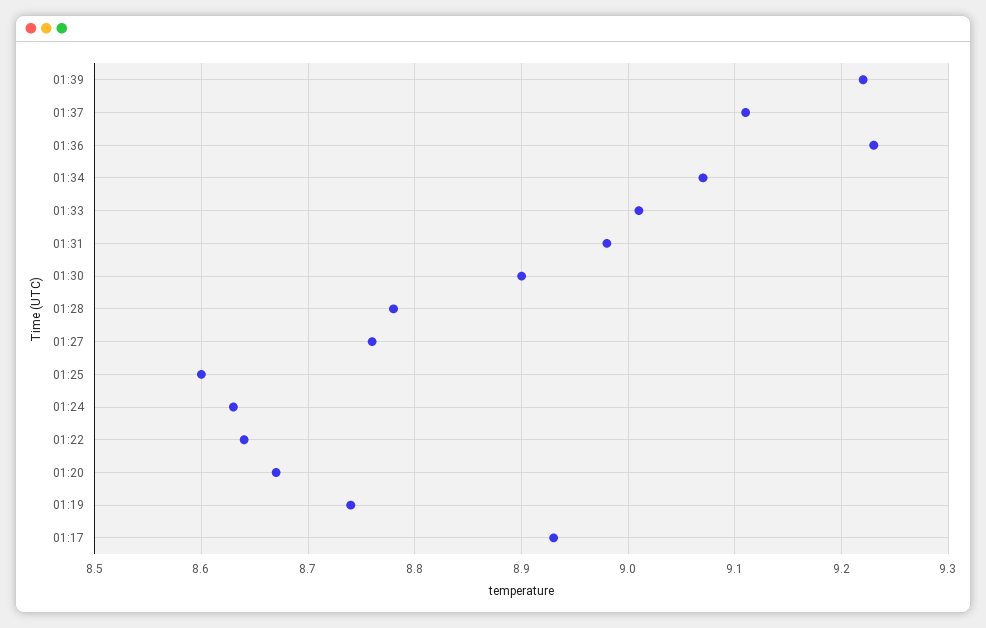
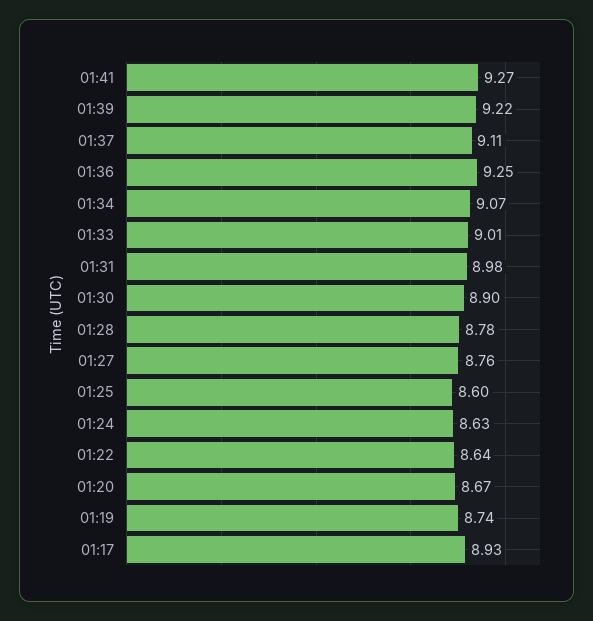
01:36: 9.23 -> 9.25
01:41: none -> 9.27

